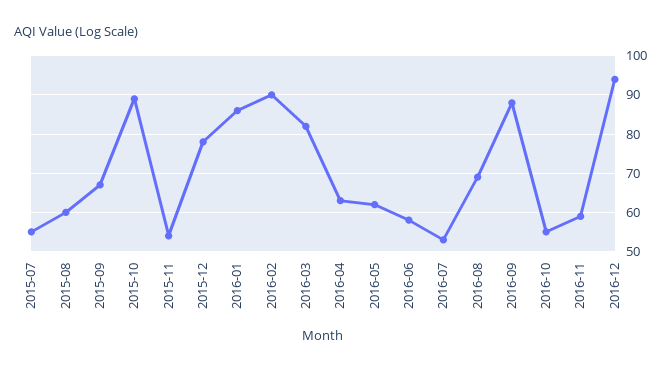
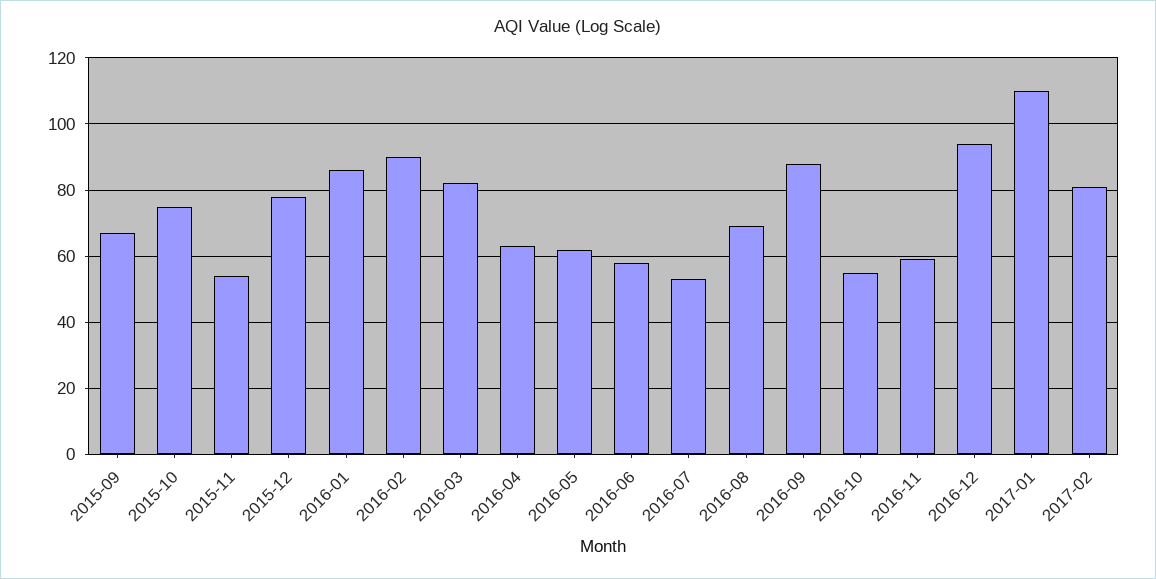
2015-07: 55 -> none
2015-08: 60 -> none
2015-10: 90 -> 75
2017-01: none -> 110
2017-02: none -> 80

